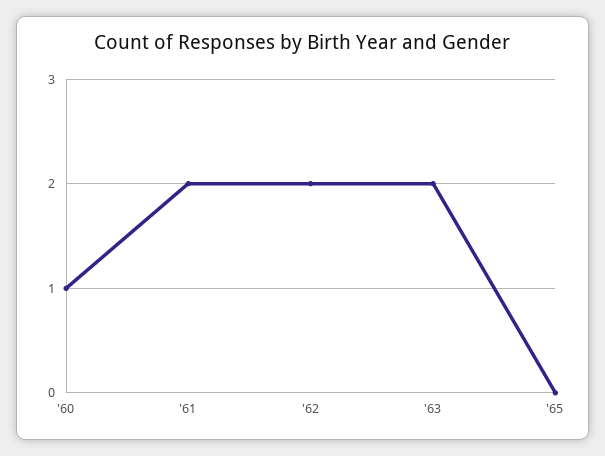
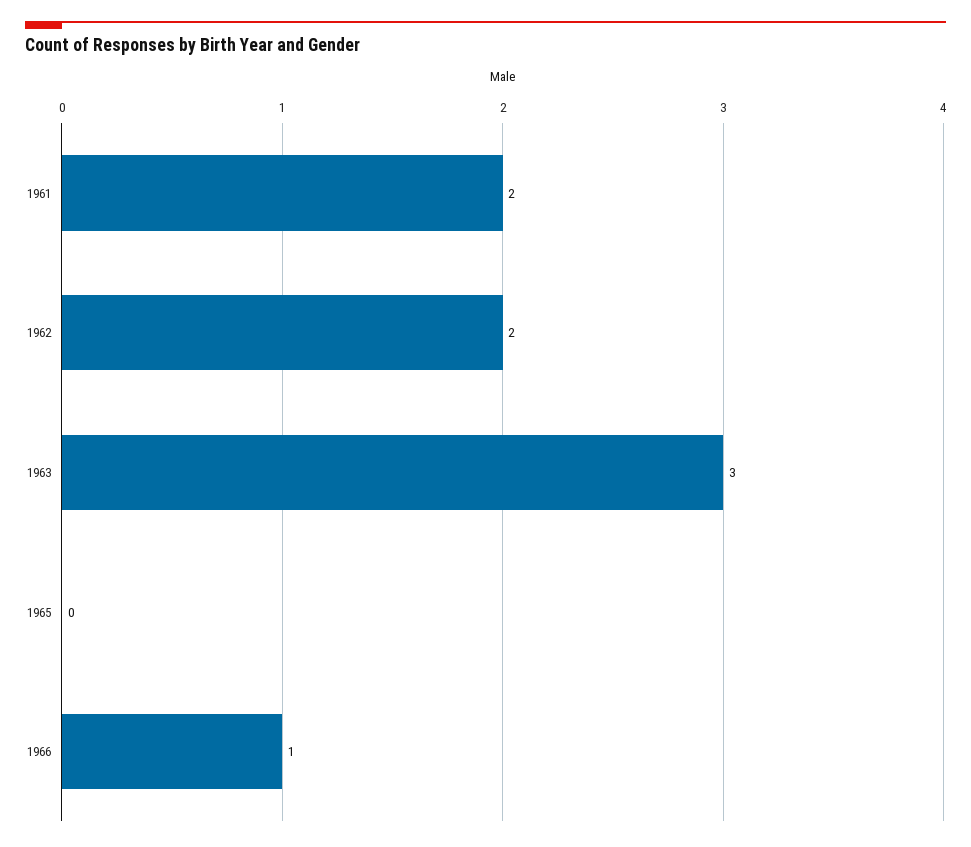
'60: 1 -> none
'63: 2 -> 3
1966: none -> 1

